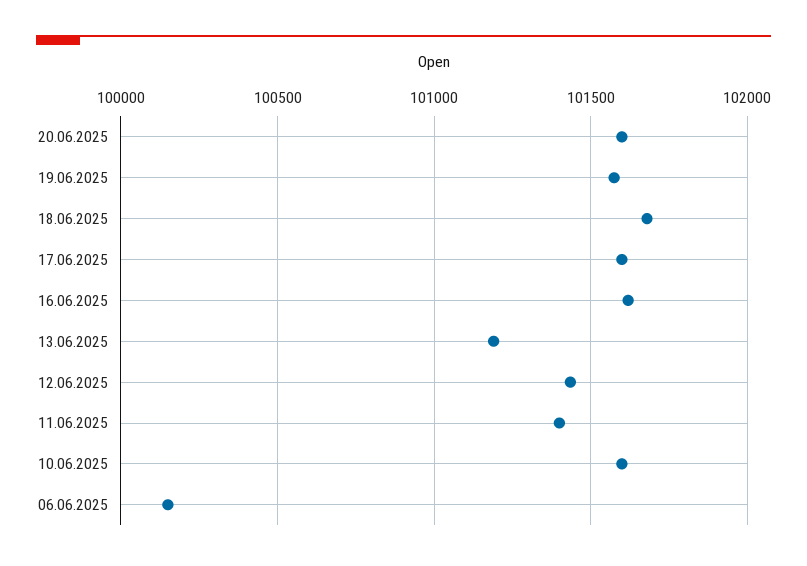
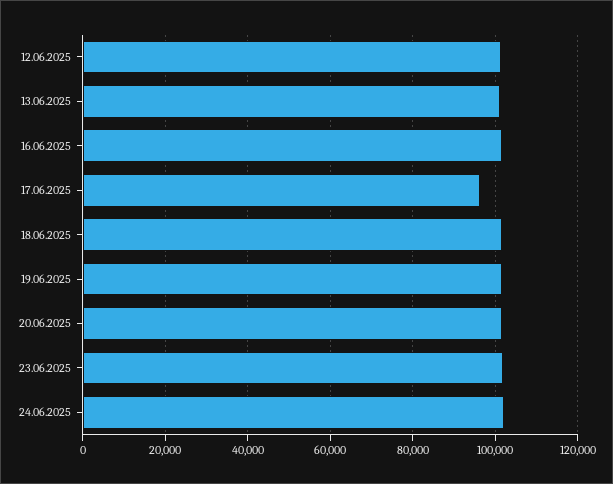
17.06.2025: 101600 -> 96000
11.06.2025: 101400 -> none
10.06.2025: 101600 -> none
06.06.2025: 100150 -> none
23.06.2025: none -> 102000
24.06.2025: none -> 102000

